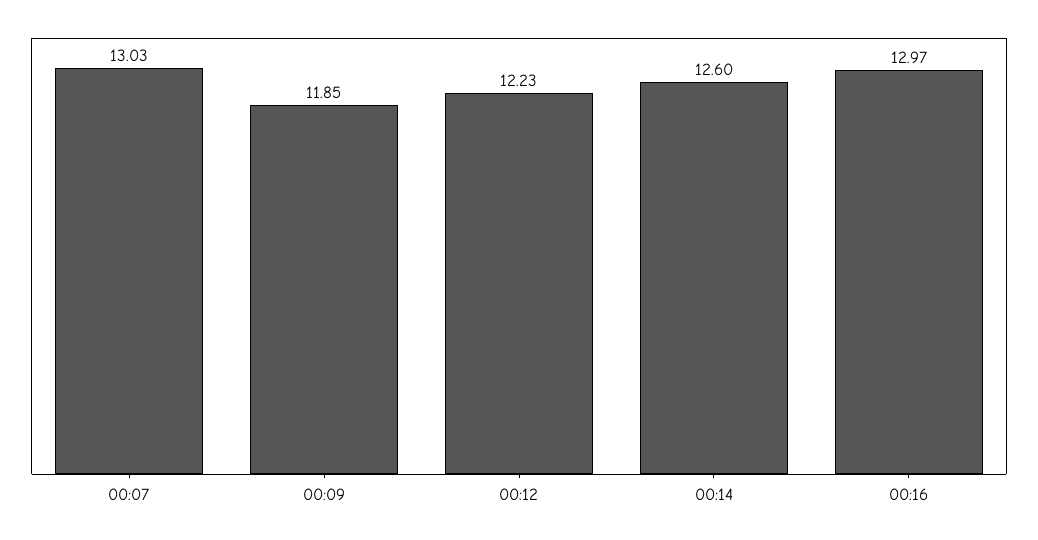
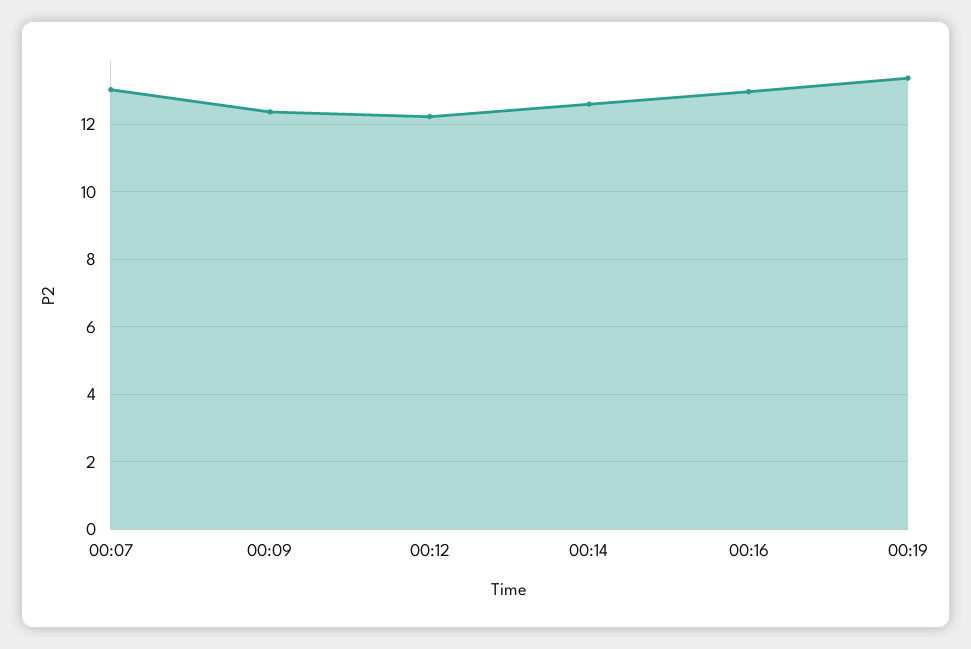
00:09: 11.85 -> 12.4
00:19: none -> 13.4

